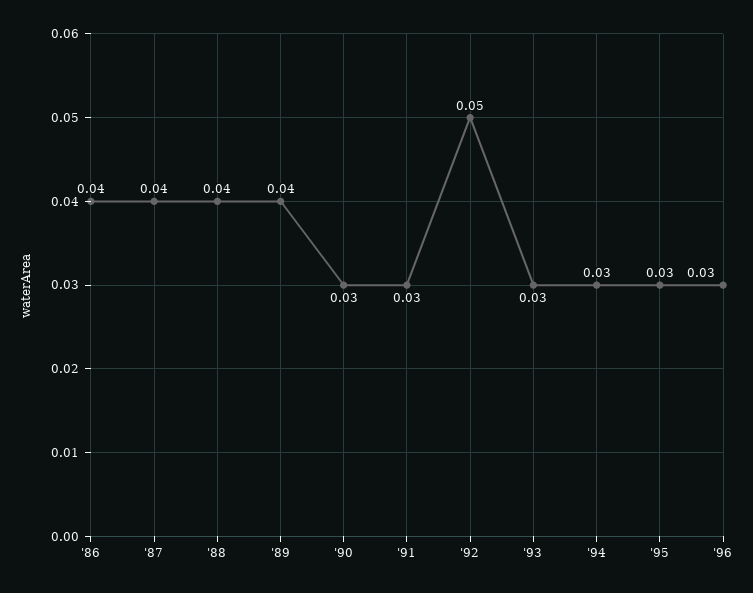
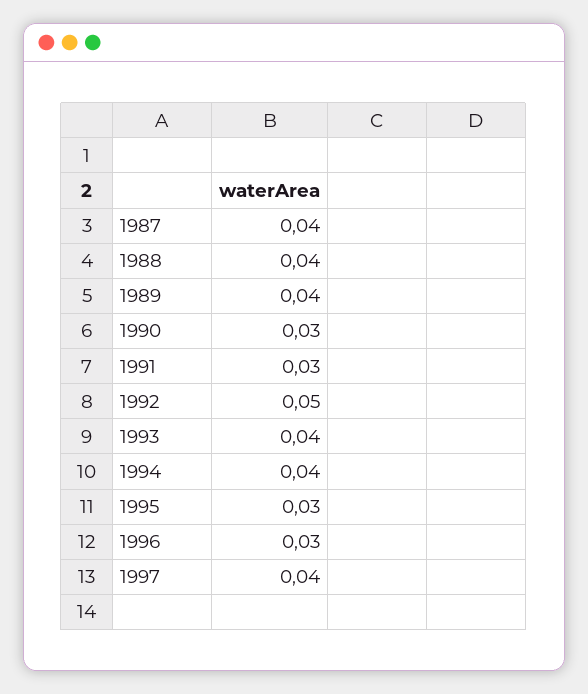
'86: 0.04 -> none
'93: 0.03 -> 0.04
'94: 0.03 -> 0.04
1997: none -> 0.04

